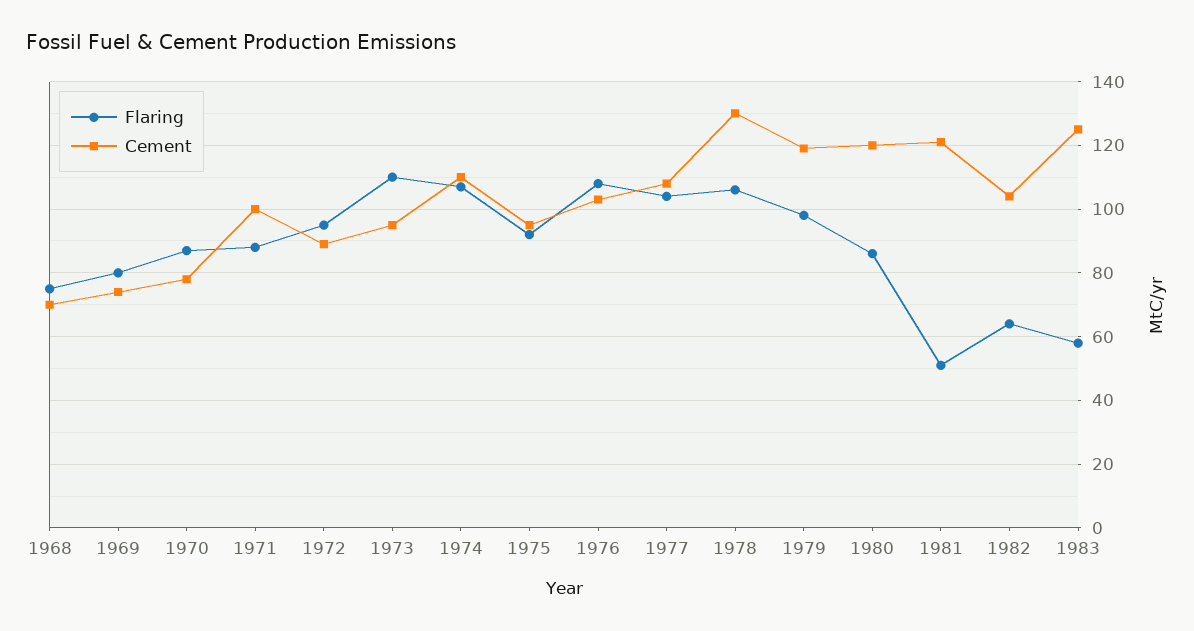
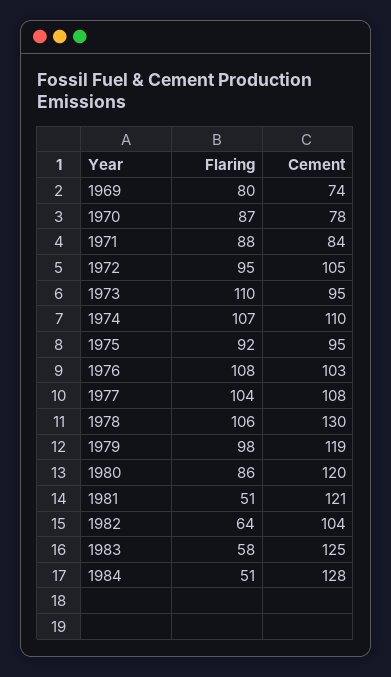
Flaring, 1968: 75 -> none
Cement, 1968: 70 -> none
Cement, 1971: 100 -> 84
Cement, 1972: 90 -> 105
Flaring, 1984: none -> 51
Cement, 1984: none -> 128

